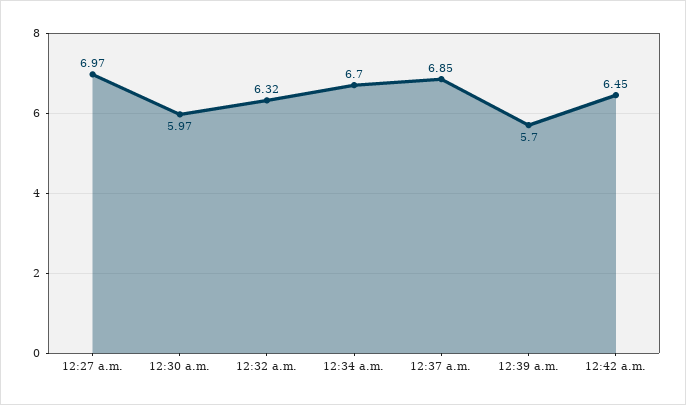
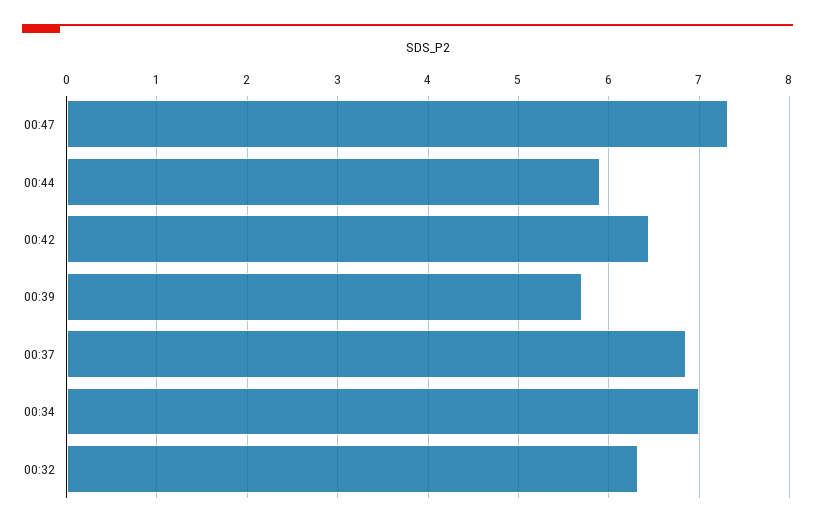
12:27 a.m.: 6.97 -> none
12:30 a.m.: 5.97 -> none
12:34 a.m.: 6.7 -> 7
00:47: none -> 7.3
00:44: none -> 5.9

